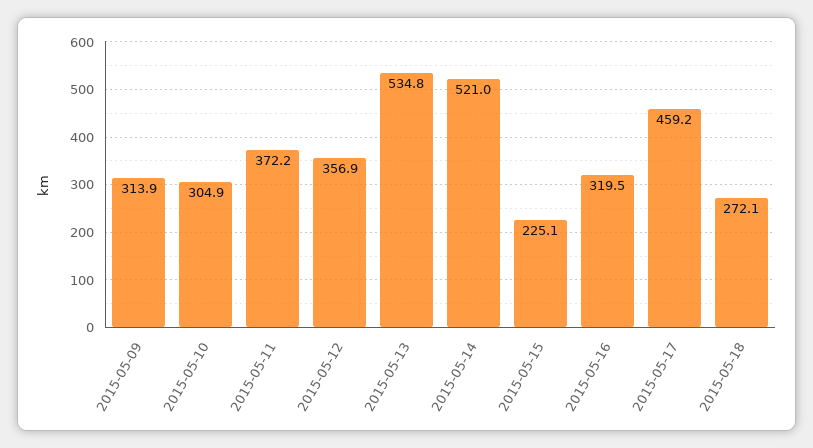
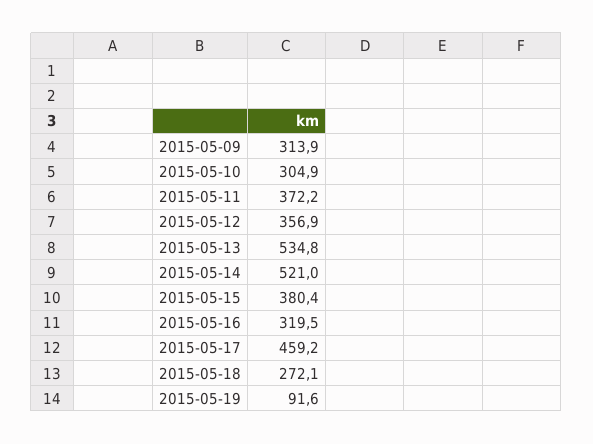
2015-05-15: 225.1 -> 380.4
2015-05-19: none -> 91.6

